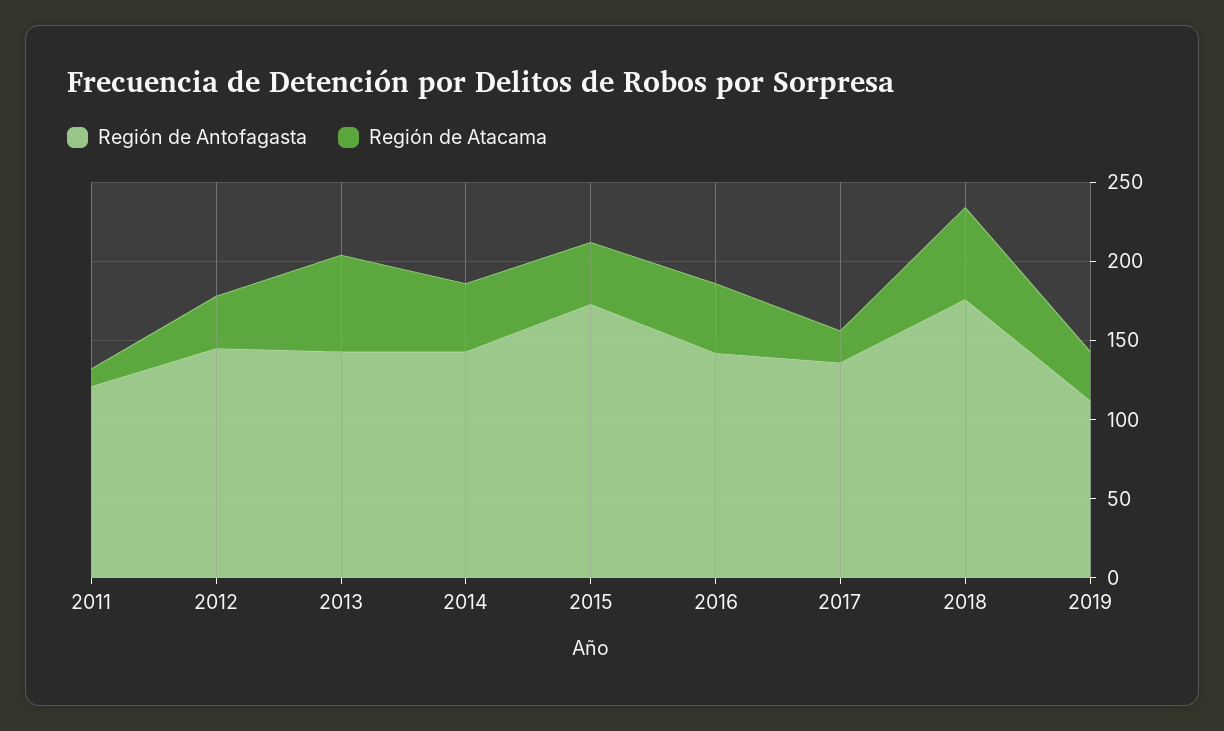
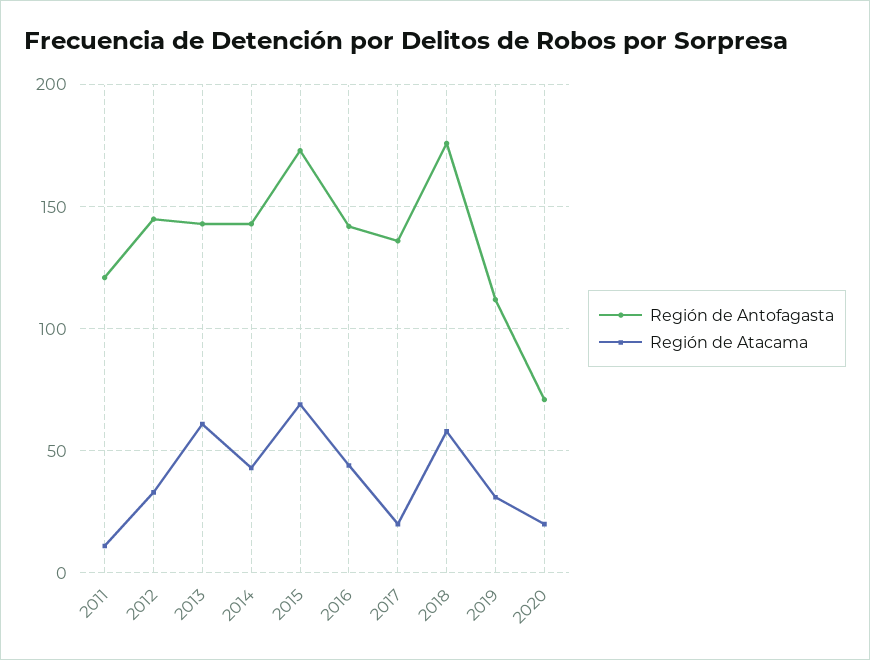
Región de Atacama, 2015: 40 -> 70
Región de Antofagasta, 2020: none -> 70
Región de Atacama, 2020: none -> 20

